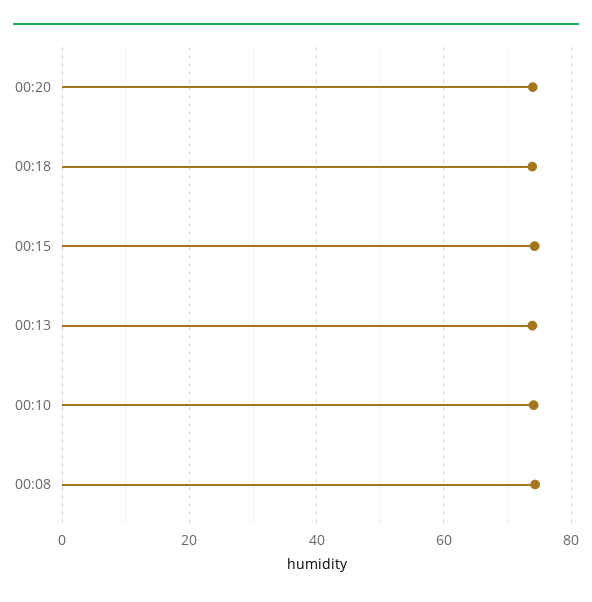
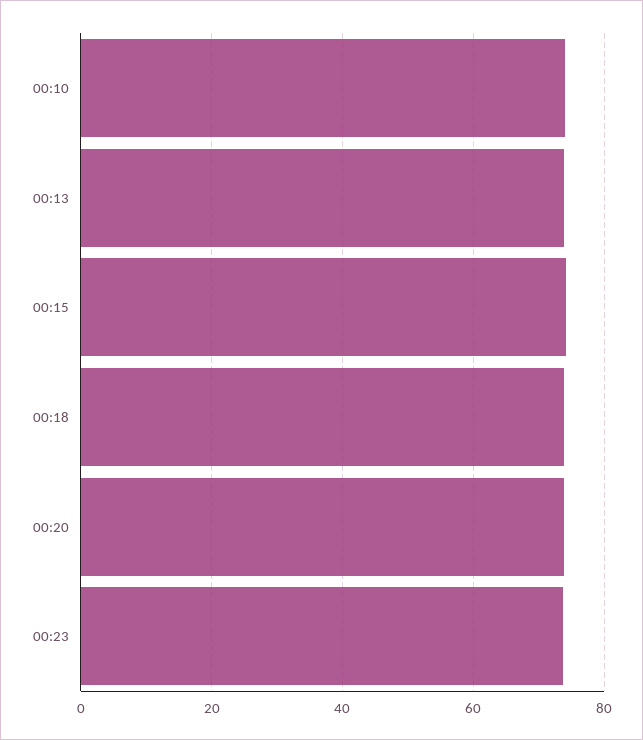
00:08: 74 -> none
00:23: none -> 74

